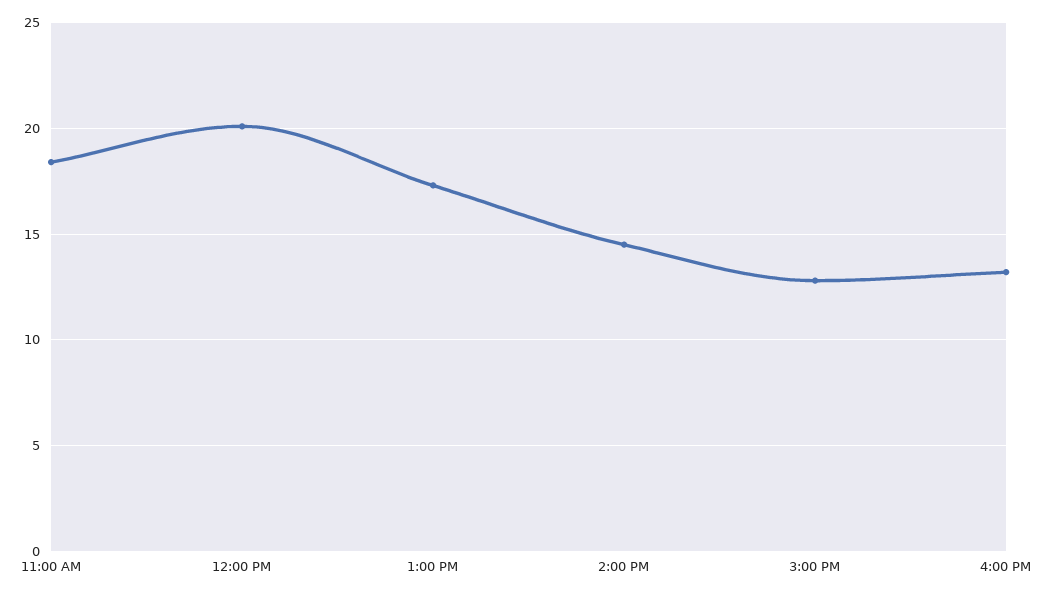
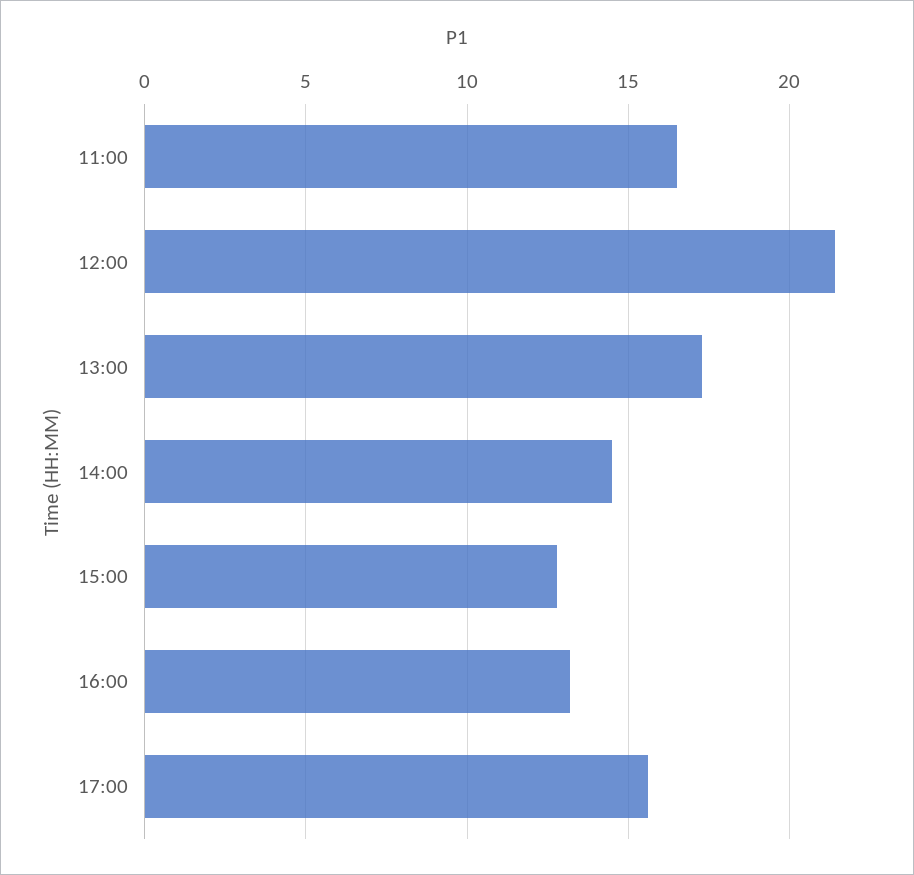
11:00 AM: 18.5 -> 16.5
12:00 PM: 20 -> 21.5
17:00: none -> 15.5

